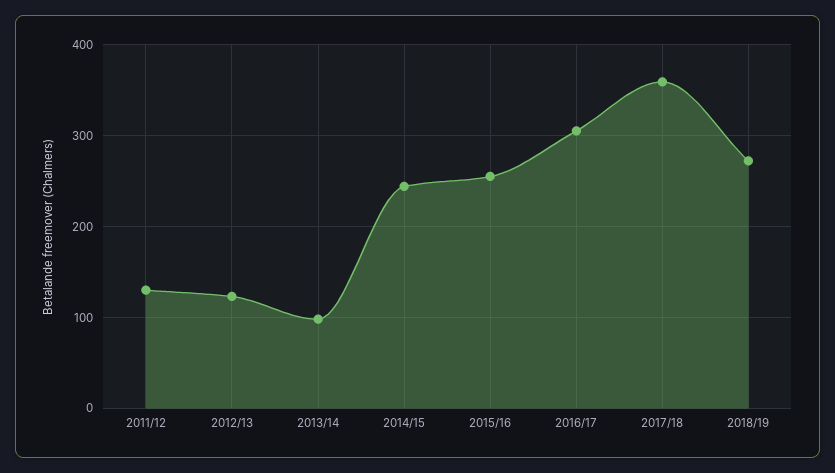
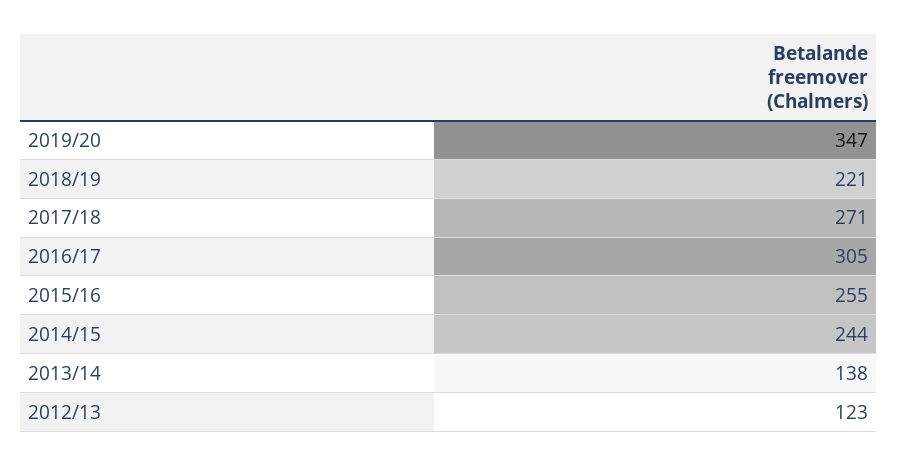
2011/12: 130 -> none
2013/14: 100 -> 138
2017/18: 360 -> 271
2018/19: 270 -> 221
2019/20: none -> 347

